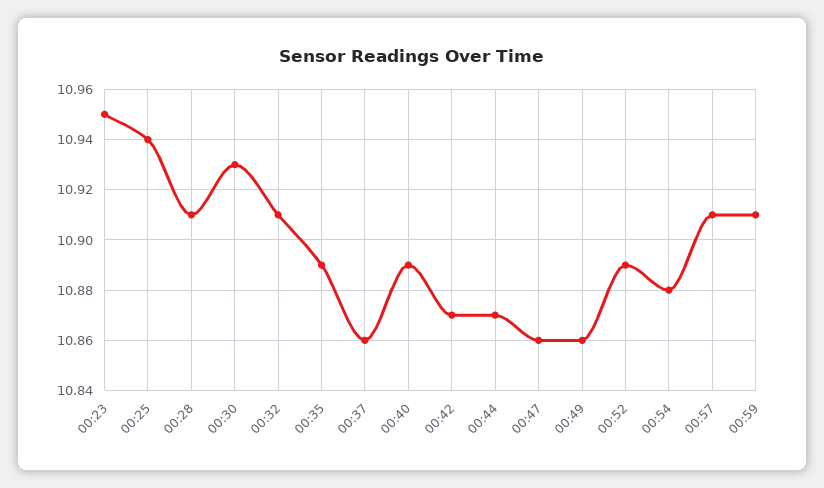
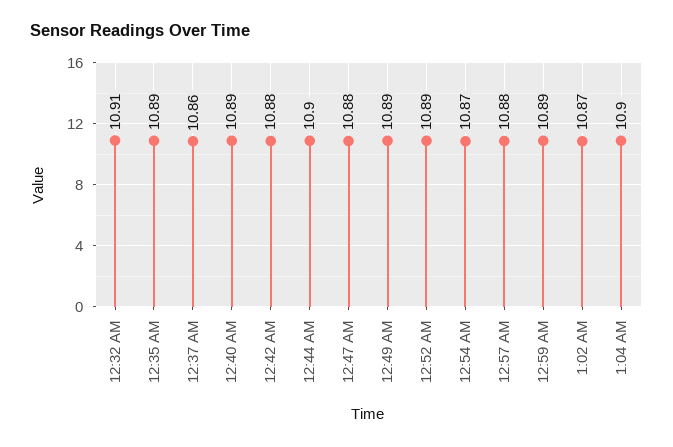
00:23: 10.95 -> none
00:25: 10.94 -> none
00:28: 10.91 -> none
00:30: 10.93 -> none
00:42: 10.87 -> 10.88
00:44: 10.87 -> 10.9
00:47: 10.86 -> 10.88
00:49: 10.86 -> 10.89
00:54: 10.88 -> 10.87
00:57: 10.91 -> 10.88
00:59: 10.91 -> 10.89
1:02 AM: none -> 10.87
1:04 AM: none -> 10.9

